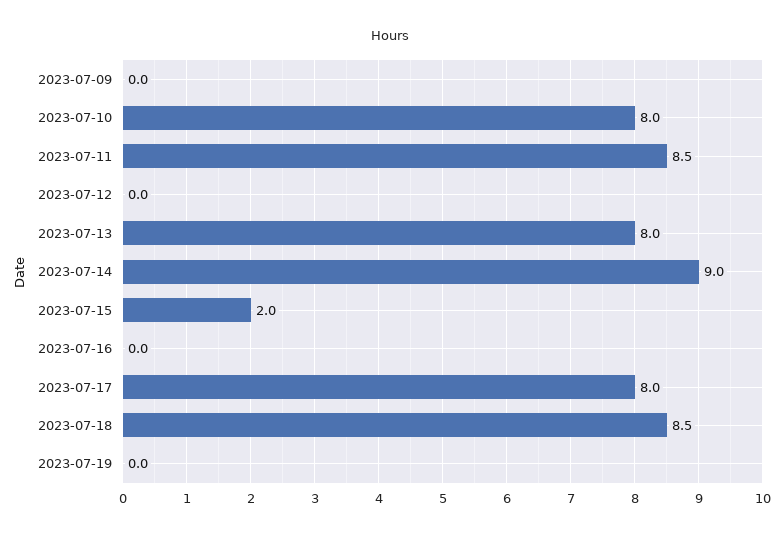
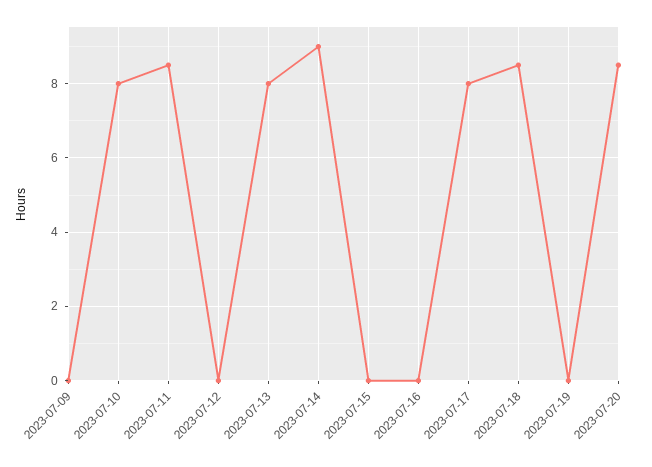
2023-07-15: 2 -> 0
2023-07-20: none -> 8.5

